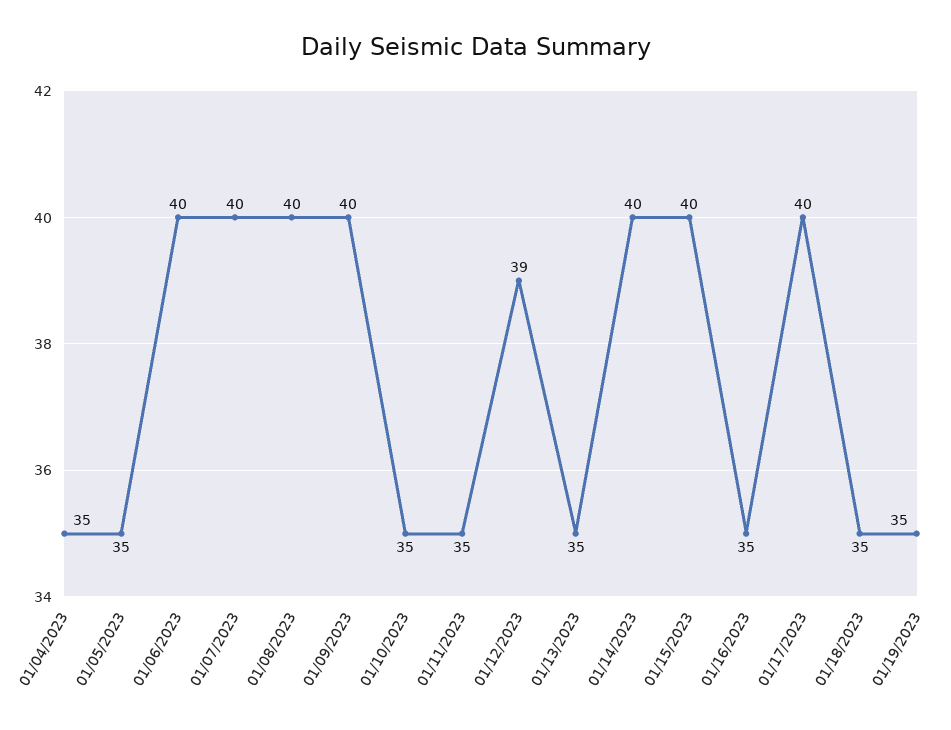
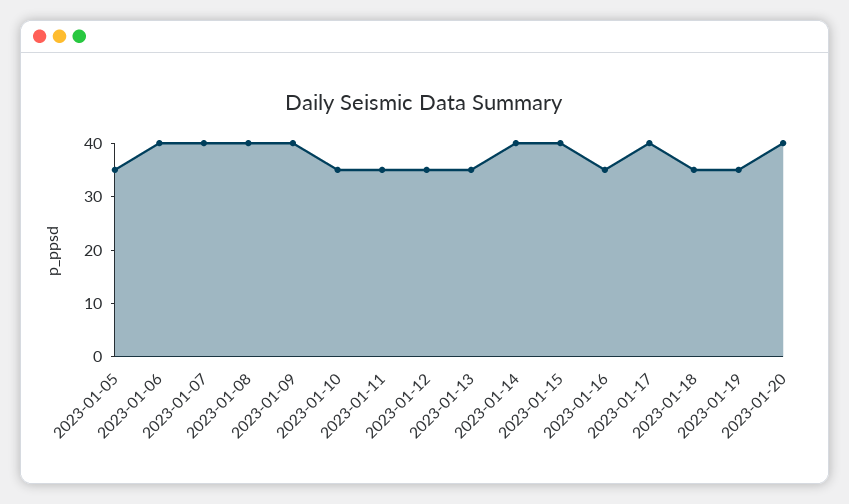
01/04/2023: 35 -> none
01/12/2023: 39 -> 35
2023-01-20: none -> 40

